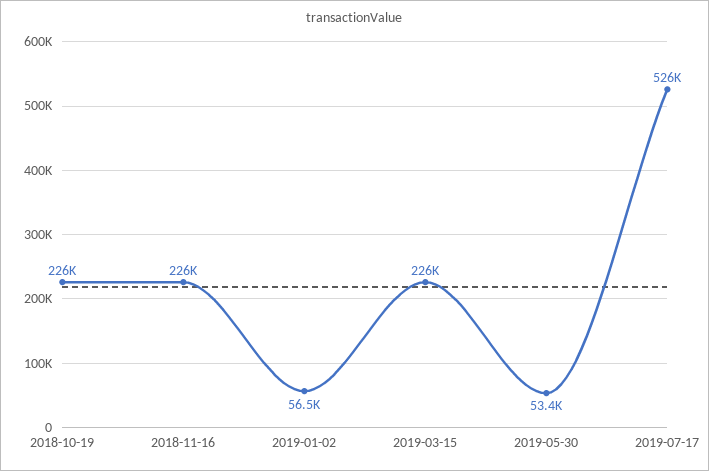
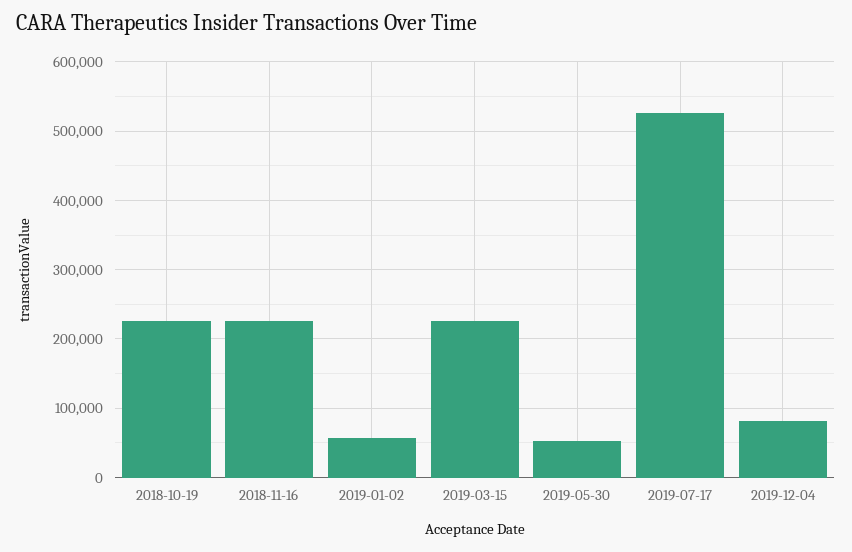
2019-12-04: none -> 80000

